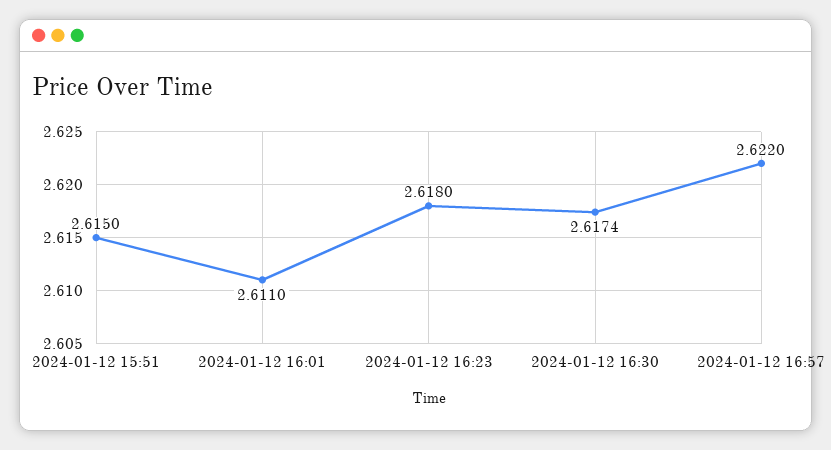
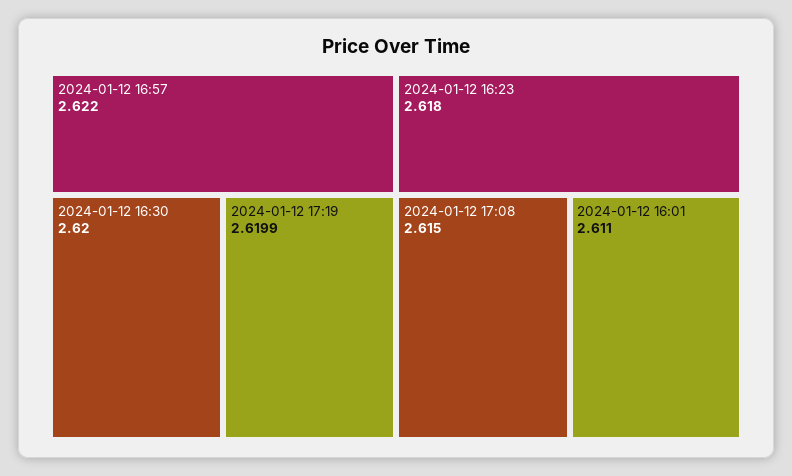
2024-01-12 15:51: 2.615 -> none
2024-01-12 16:30: 2.6174 -> 2.62
2024-01-12 17:19: none -> 2.6199
2024-01-12 17:08: none -> 2.615

